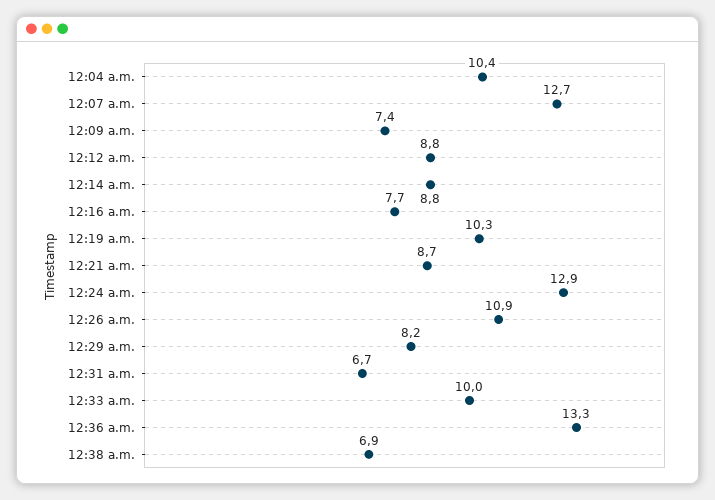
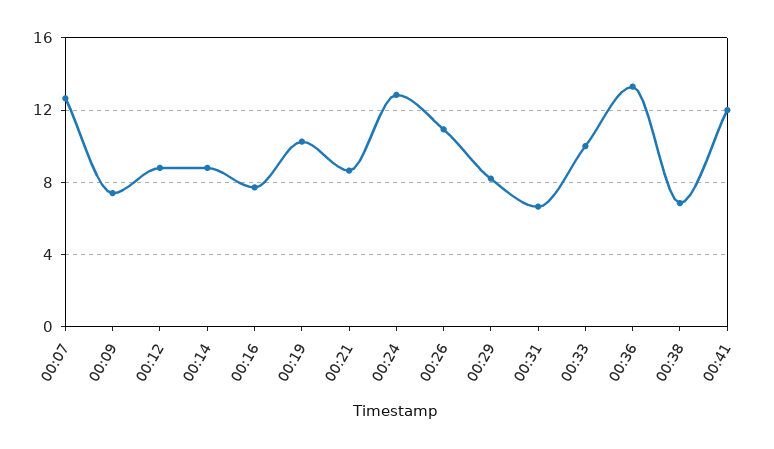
12:04 a.m.: 10.4 -> none
00:41: none -> 12

